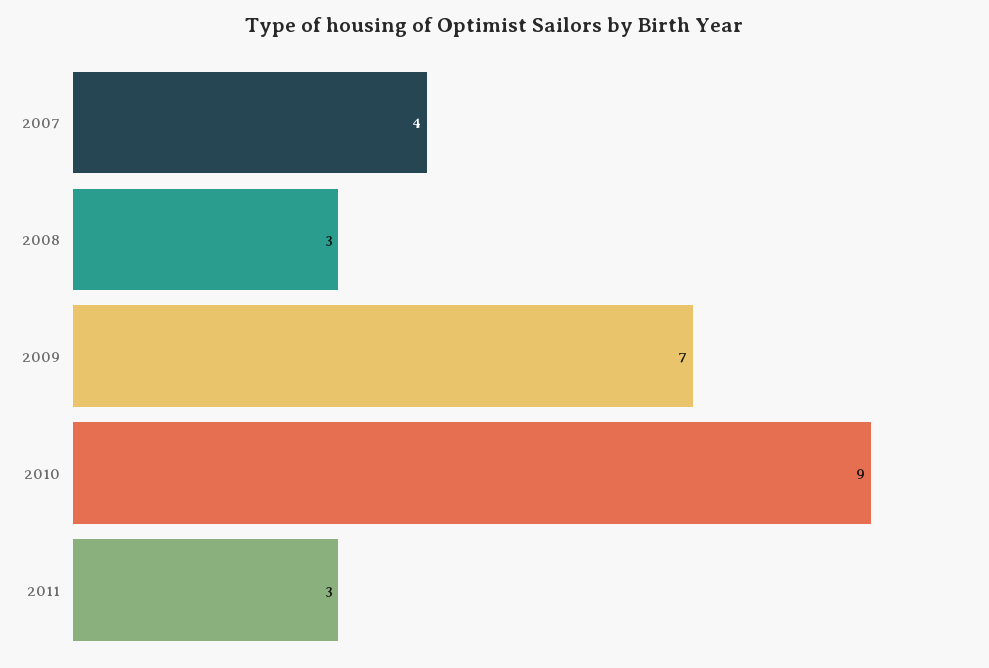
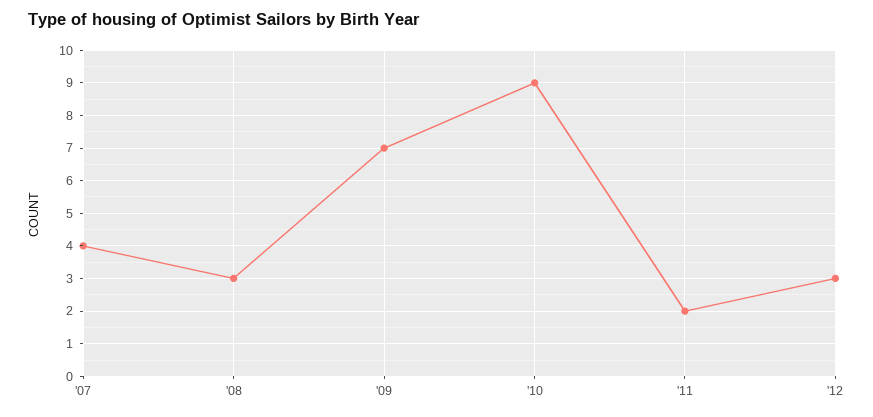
2011: 3 -> 2
'12: none -> 3

